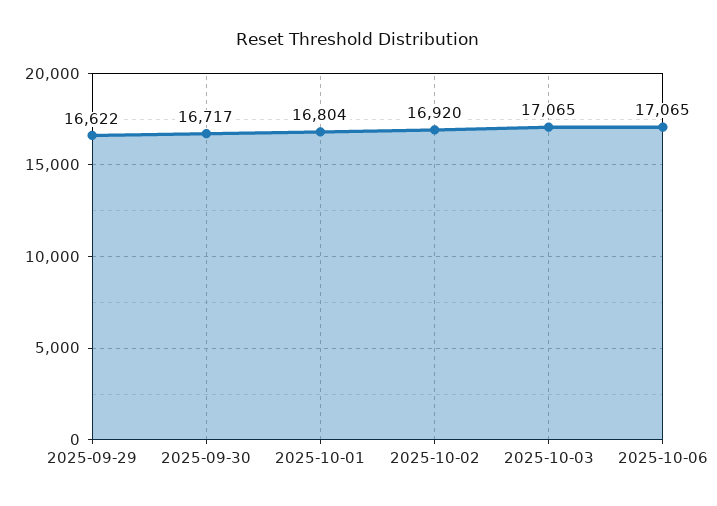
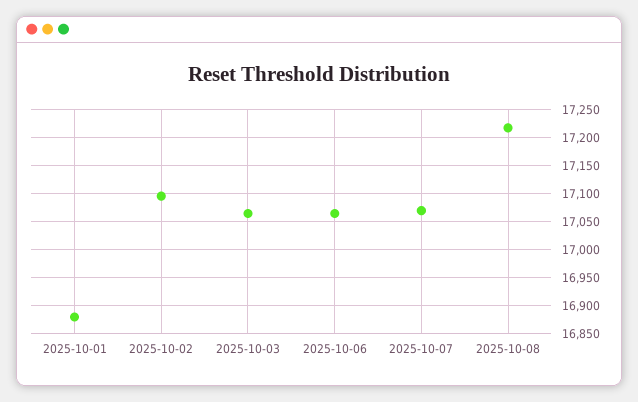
2025-09-29: 16622 -> none
2025-09-30: 16717 -> none
2025-10-01: 16804 -> 16875
2025-10-02: 16920 -> 17100
2025-10-07: none -> 17075
2025-10-08: none -> 17225

